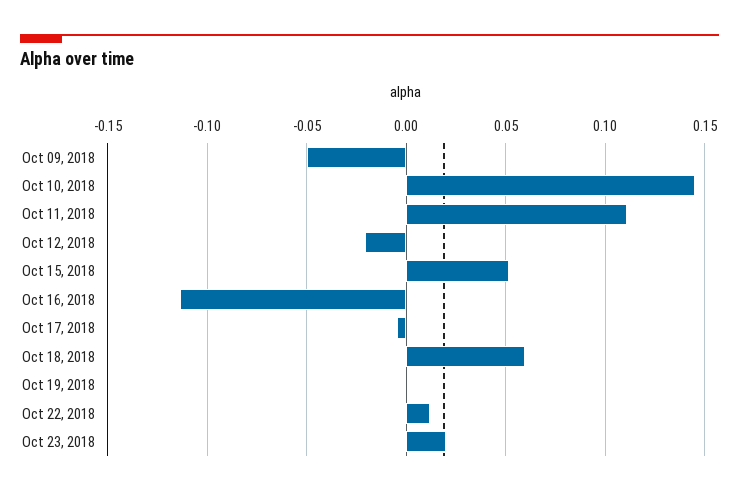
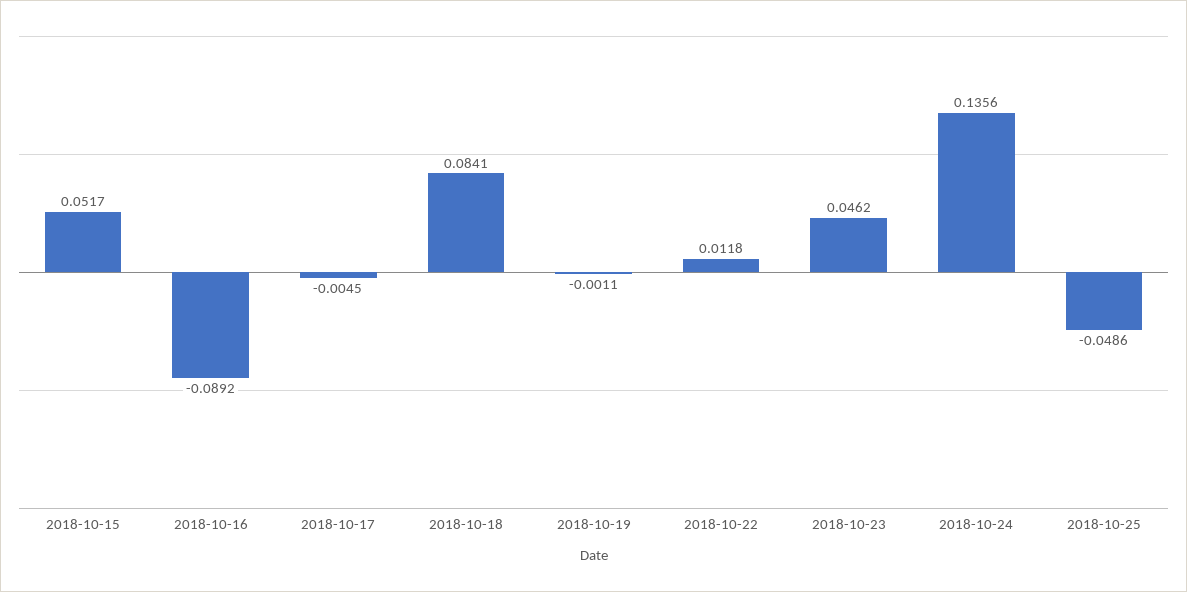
Oct 09, 2018: -0.05 -> none
Oct 10, 2018: 0.145 -> none
Oct 11, 2018: 0.11 -> none
Oct 12, 2018: -0.02 -> none
Oct 16, 2018: -0.115 -> -0.0892
Oct 18, 2018: 0.06 -> 0.0841
Oct 23, 2018: 0.02 -> 0.0462
2018-10-24: none -> 0.1356
2018-10-25: none -> -0.0486

